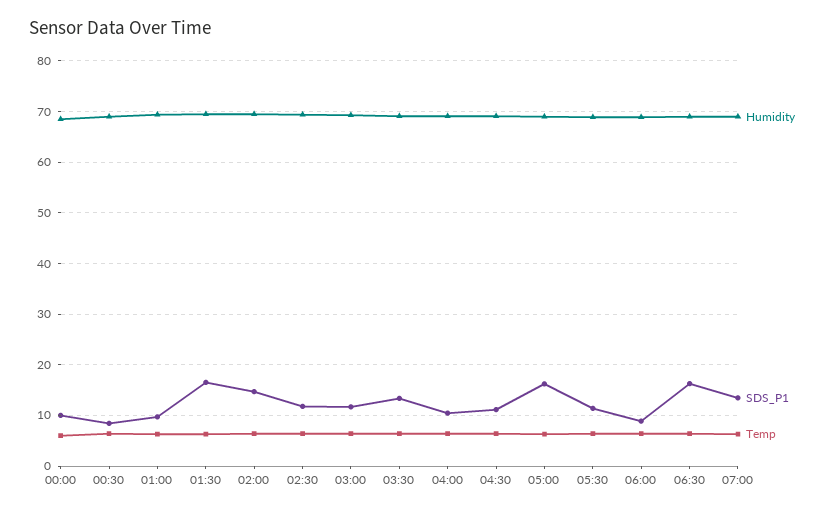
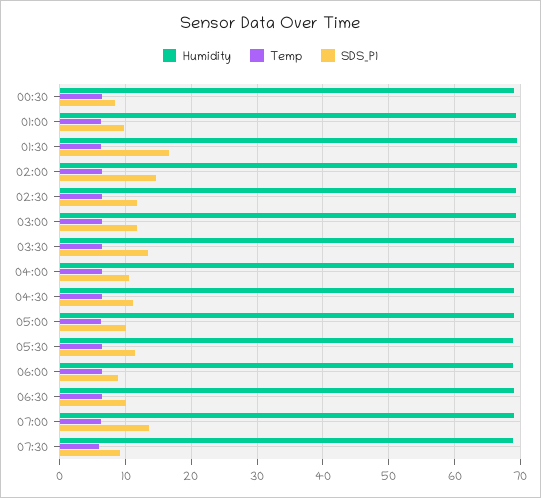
Humidity, 00:00: 68 -> none
SDS_P1, 00:00: 10 -> none
Temp, 00:00: 6 -> none
SDS_P1, 05:00: 16 -> 10
SDS_P1, 06:30: 16 -> 10
Humidity, 07:30: none -> 69
Temp, 07:30: none -> 6
SDS_P1, 07:30: none -> 9

